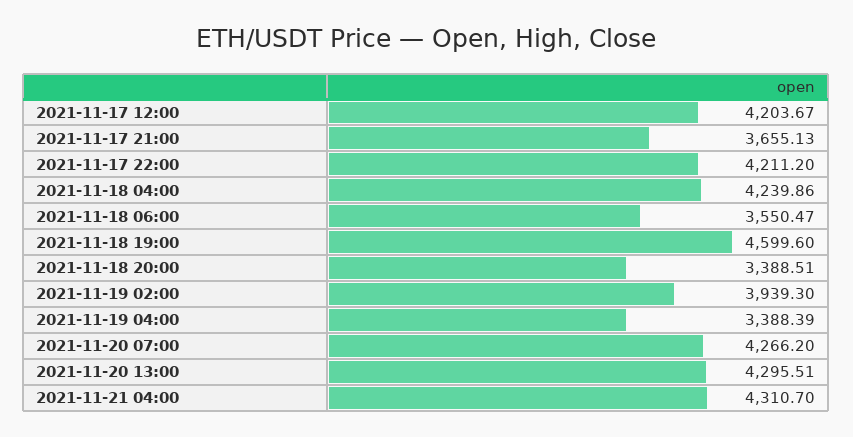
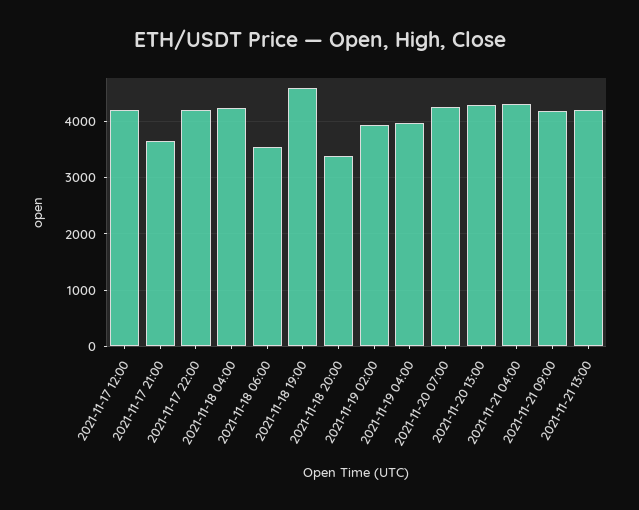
2021-11-19 04:00: 3388.39 -> 4000
2021-11-21 09:00: none -> 4200
2021-11-21 13:00: none -> 4200

